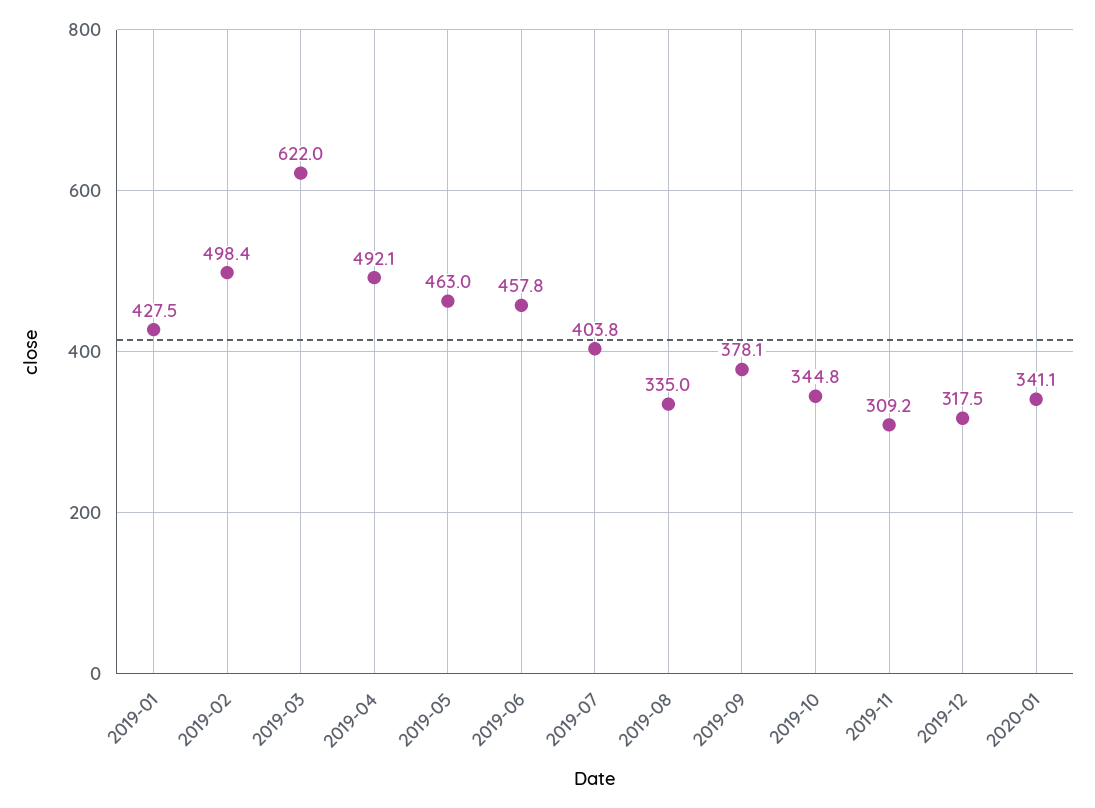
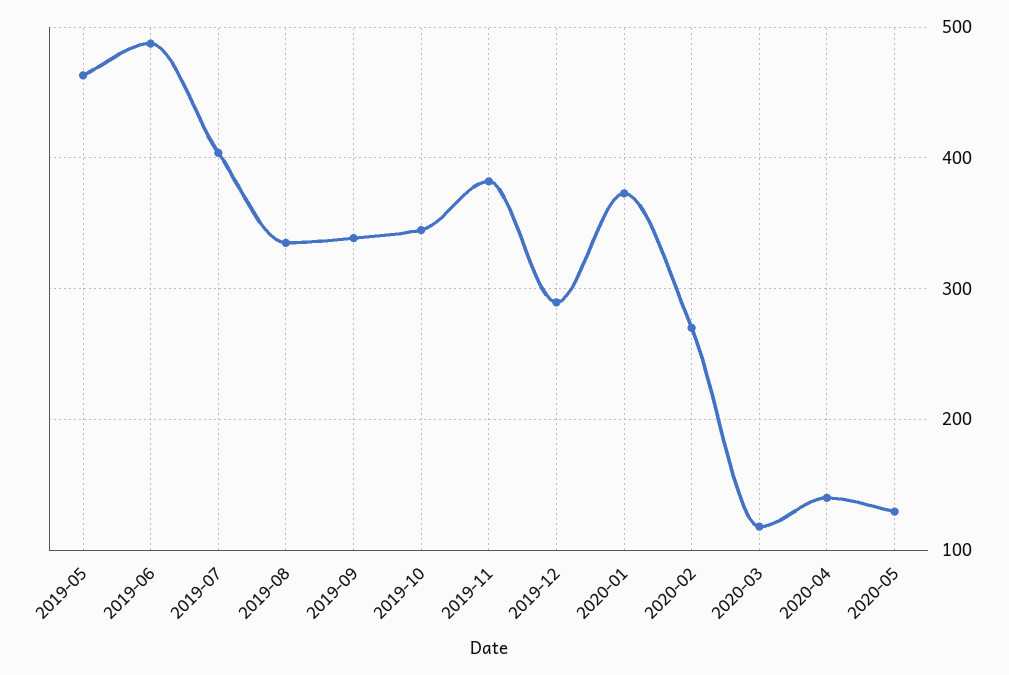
2019-01: 427.5 -> none
2019-02: 498.4 -> none
2019-03: 622 -> none
2019-04: 492.1 -> none
2019-06: 457.8 -> 490
2019-09: 378.1 -> 340
2019-11: 309.2 -> 380
2019-12: 317.5 -> 290
2020-01: 341.1 -> 370
2020-02: none -> 270
2020-03: none -> 120
2020-04: none -> 140
2020-05: none -> 130

